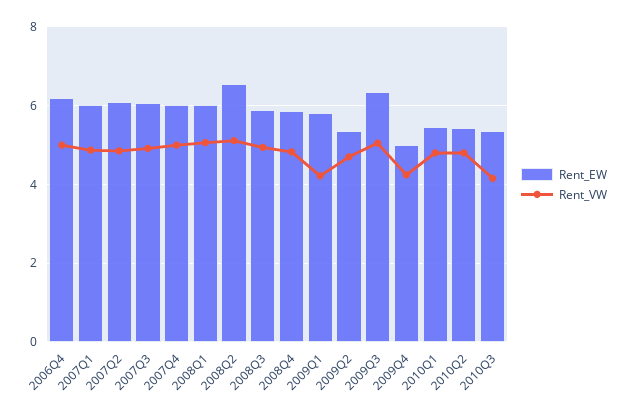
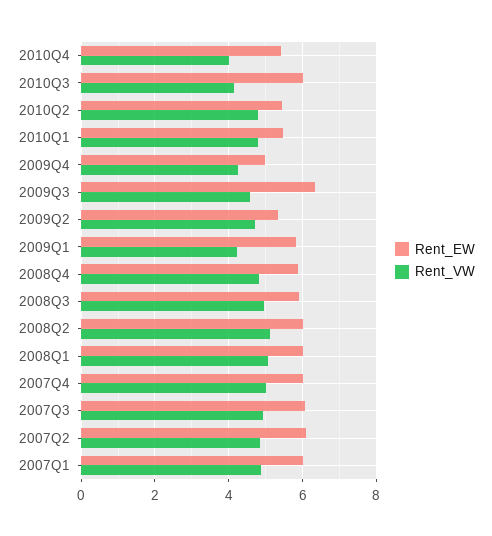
Rent_EW, 2006Q4: 6.2 -> none
Rent_VW, 2006Q4: 5 -> none
Rent_EW, 2008Q2: 6.6 -> 6
Rent_VW, 2009Q3: 5 -> 4.6
Rent_EW, 2010Q3: 5.4 -> 6
Rent_EW, 2010Q4: none -> 5.4
Rent_VW, 2010Q4: none -> 4

